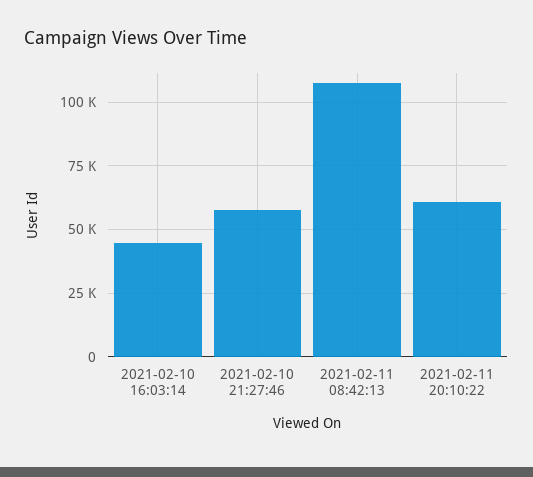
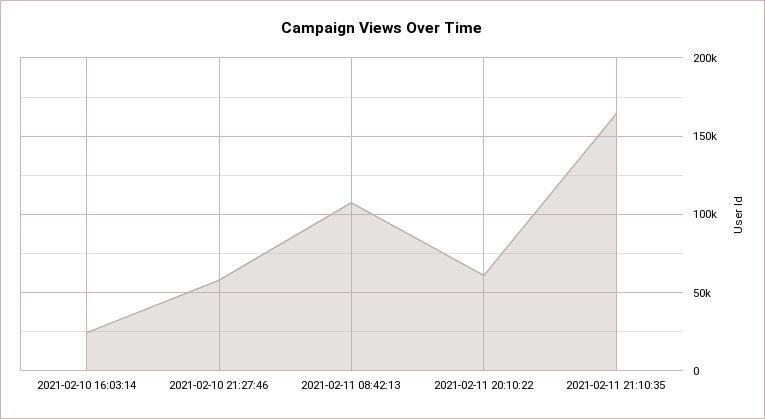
2021-02-10 16:03:14: 45000 -> 25000
2021-02-11 21:10:35: none -> 165000

